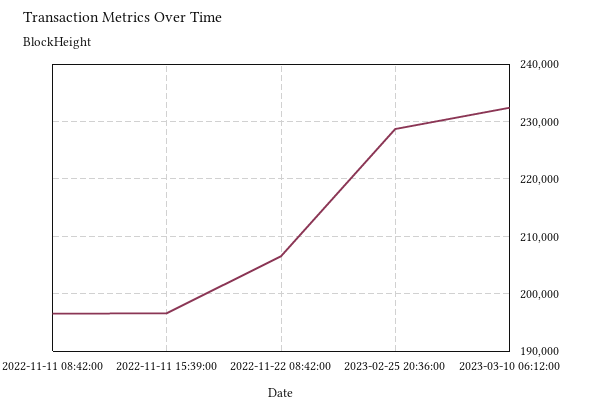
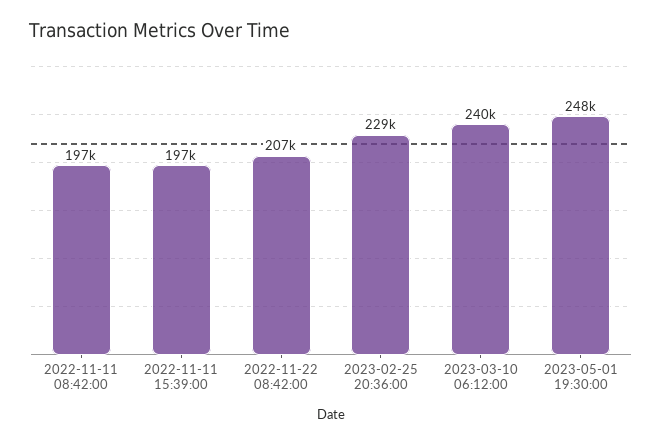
2023-03-10 06:12:00: 232000 -> 240000
2023-05-01 19:30:00: none -> 248000

